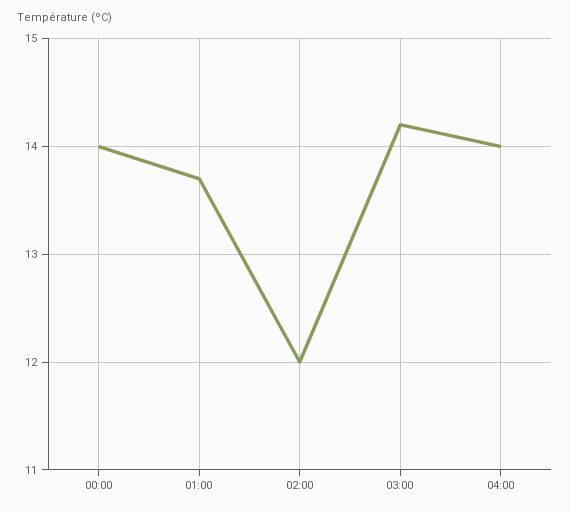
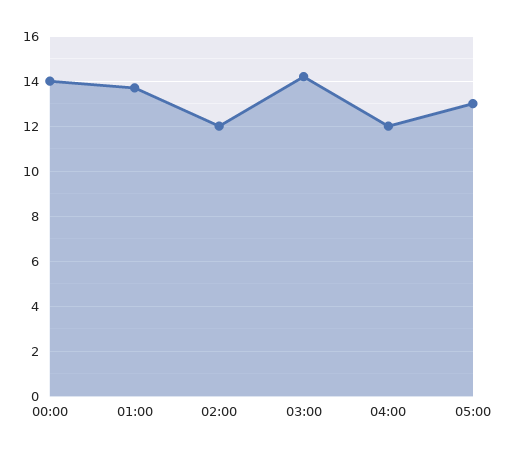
04:00: 14 -> 12
05:00: none -> 13

